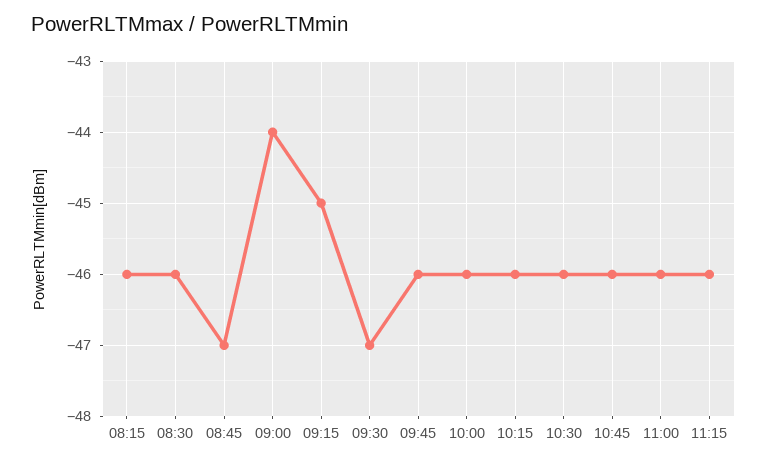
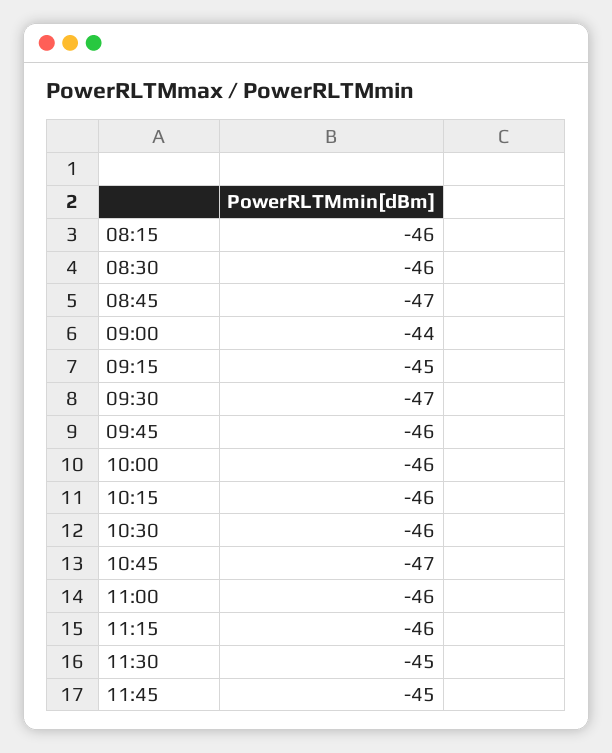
10:45: -46 -> -47
11:30: none -> -45
11:45: none -> -45

